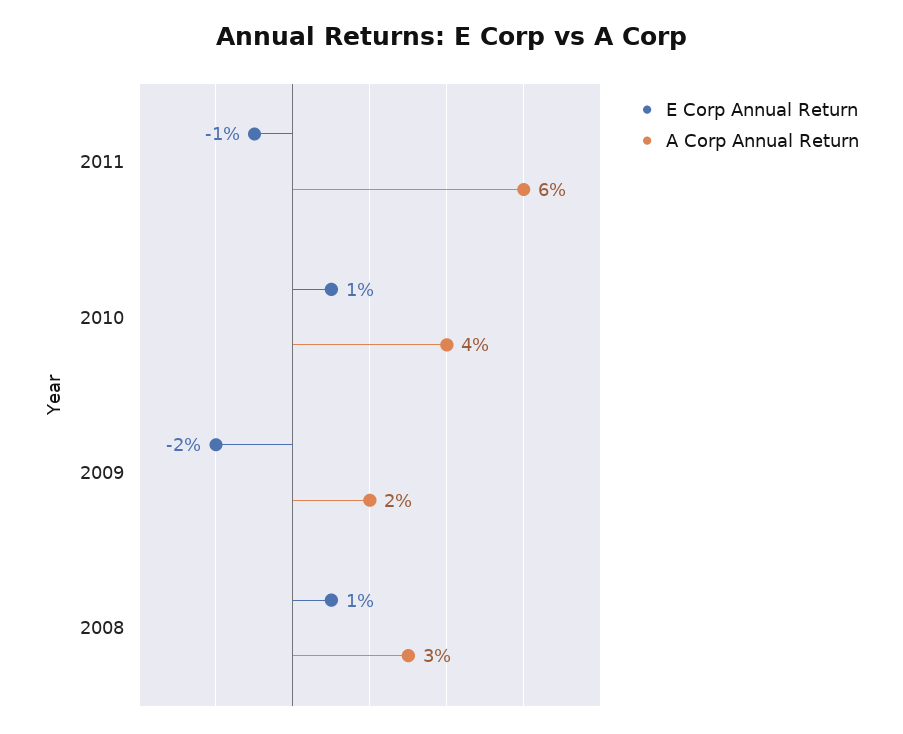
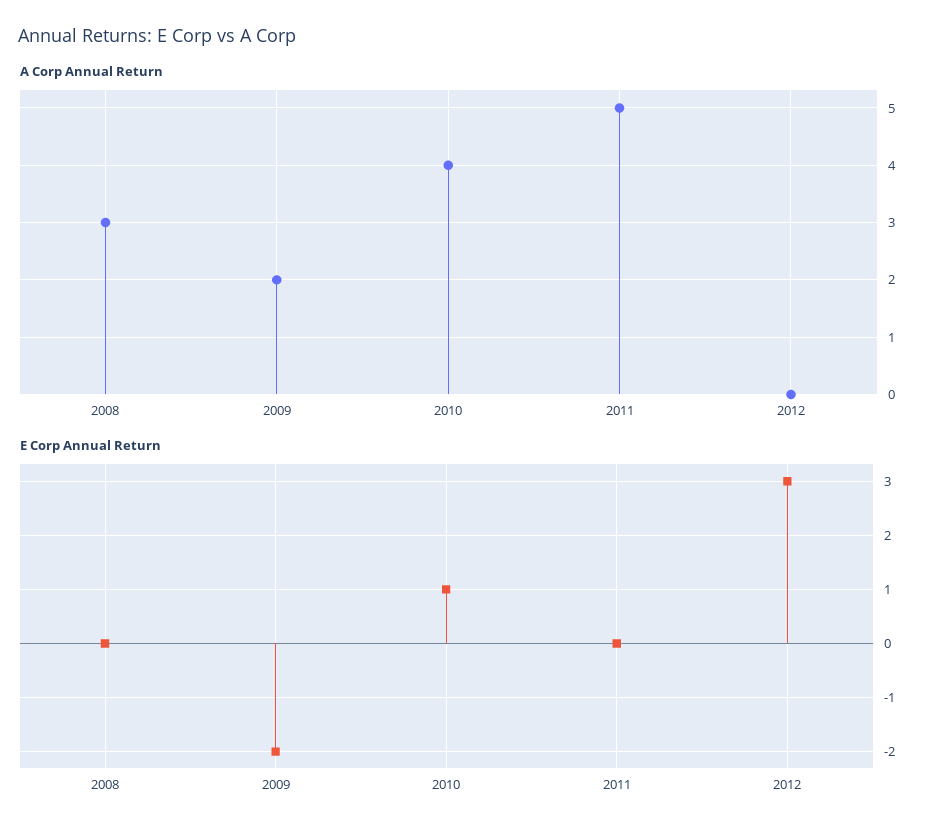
E Corp Annual Return, 2011: -1 -> 0
A Corp Annual Return, 2011: 6 -> 5
E Corp Annual Return, 2008: 1 -> 0
A Corp Annual Return, 2012: none -> 0
E Corp Annual Return, 2012: none -> 3

